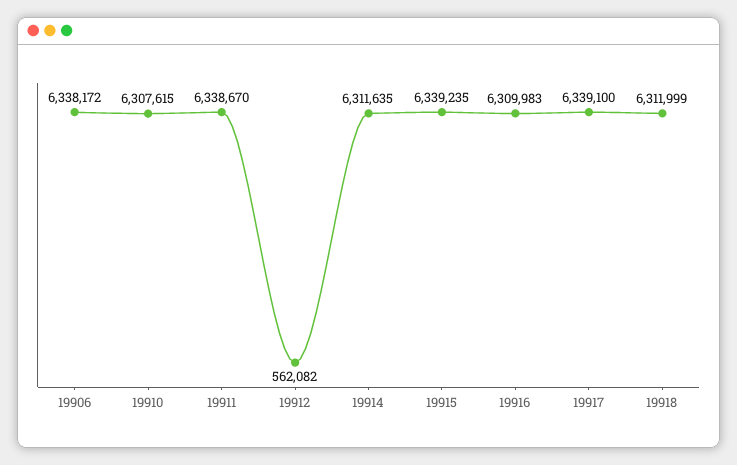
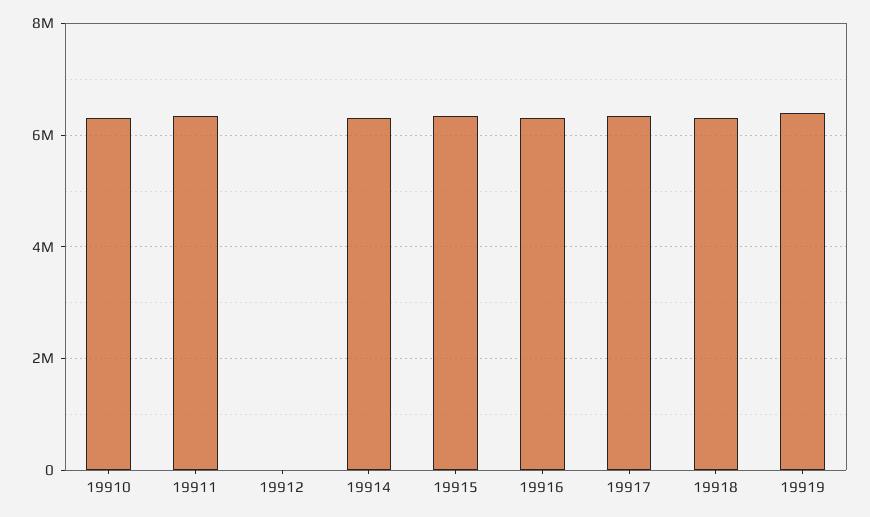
19906: 6338172 -> none
19912: 562082 -> 0
19919: none -> 6400000

